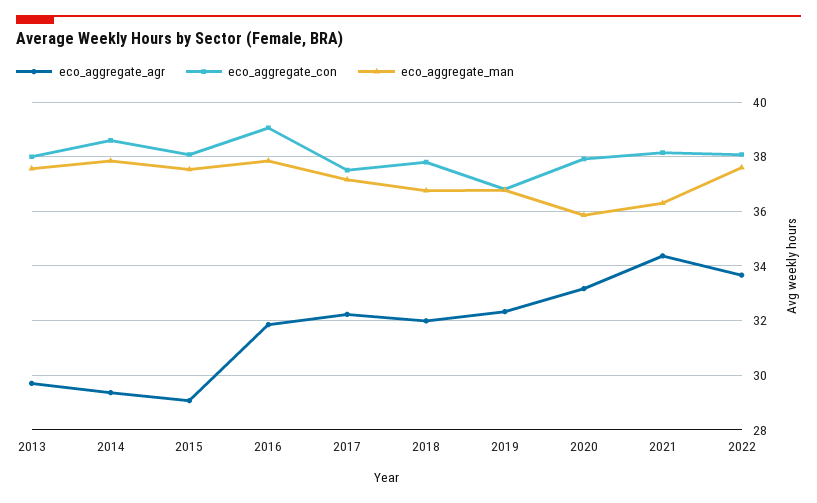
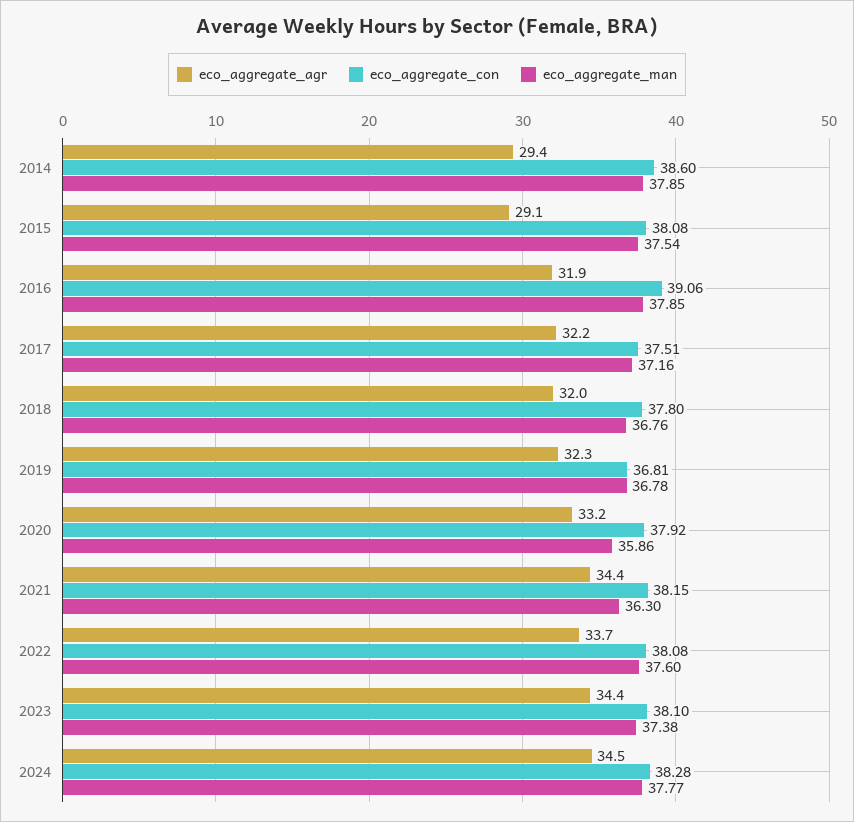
eco_aggregate_agr, 2013: 29.75 -> none
eco_aggregate_con, 2013: 38 -> none
eco_aggregate_man, 2013: 37.5 -> none
eco_aggregate_agr, 2023: none -> 34.4
eco_aggregate_con, 2023: none -> 38.1
eco_aggregate_man, 2023: none -> 37.38
eco_aggregate_agr, 2024: none -> 34.5
eco_aggregate_con, 2024: none -> 38.28
eco_aggregate_man, 2024: none -> 37.77

